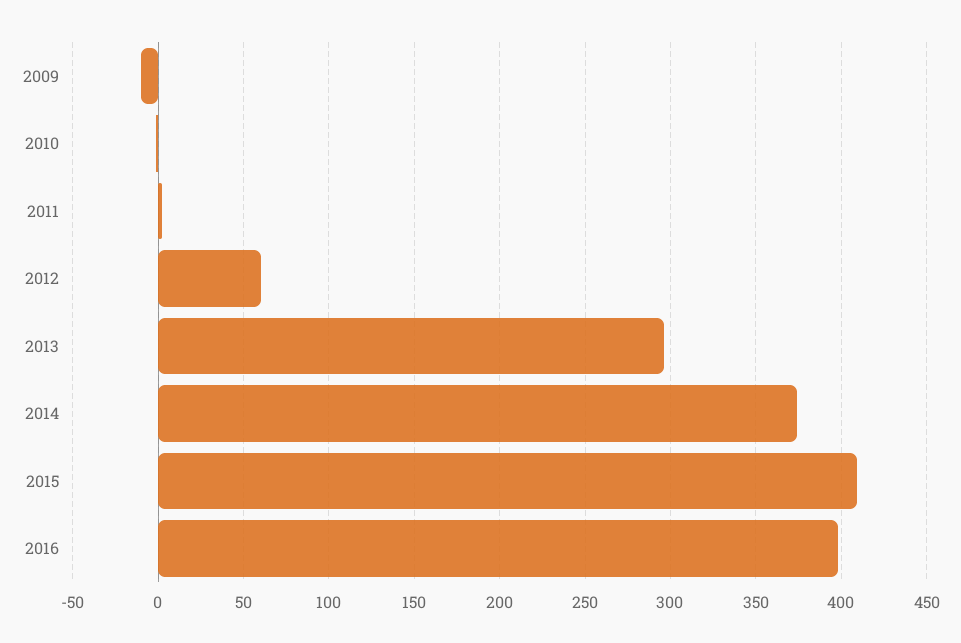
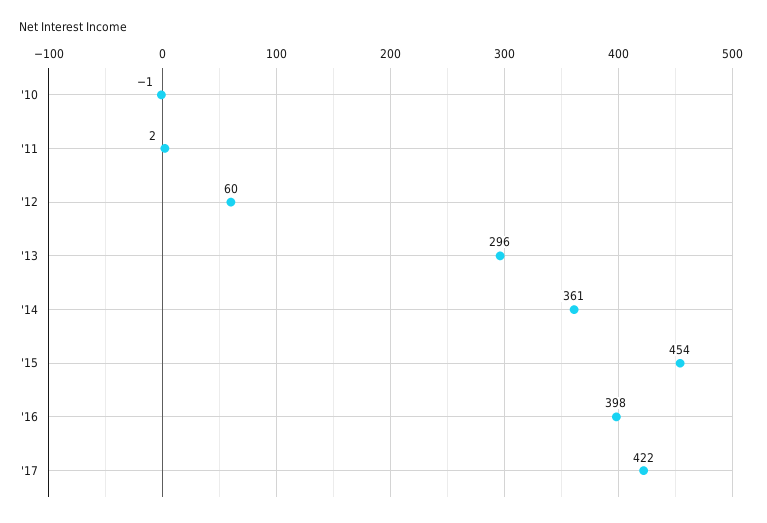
2009: -10 -> none
2014: 375 -> 361
2015: 410 -> 454
'17: none -> 422

